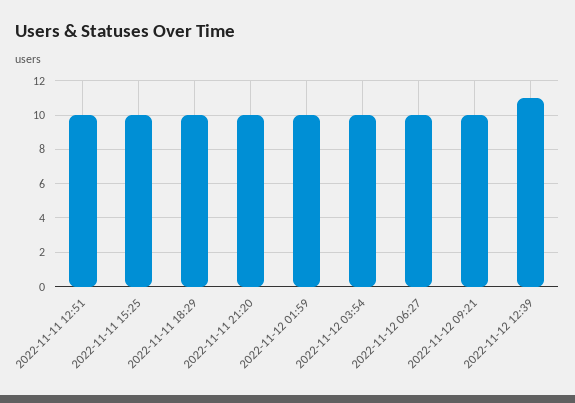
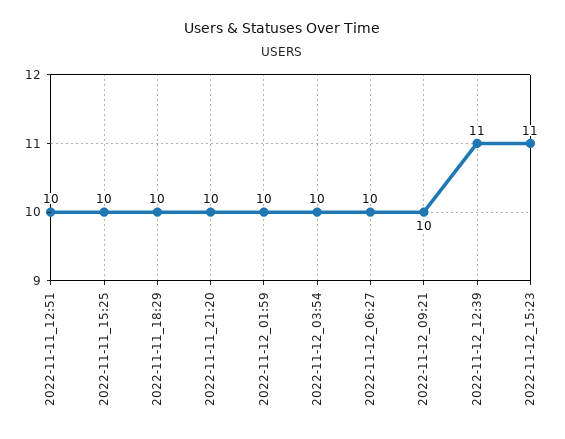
2022-11-12_15:23: none -> 11

